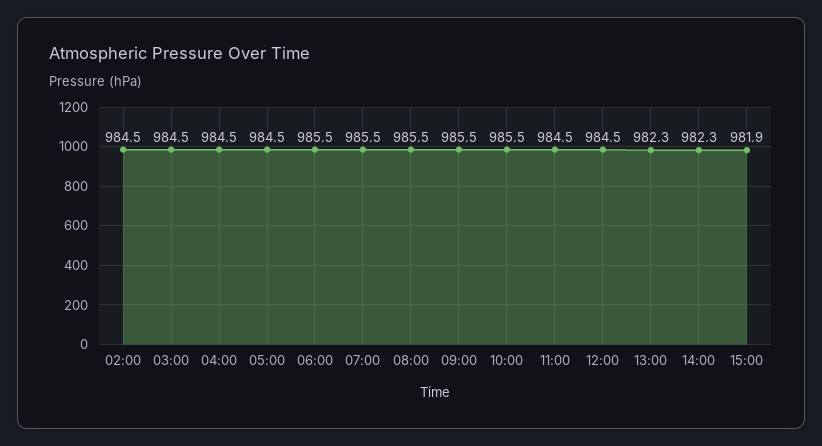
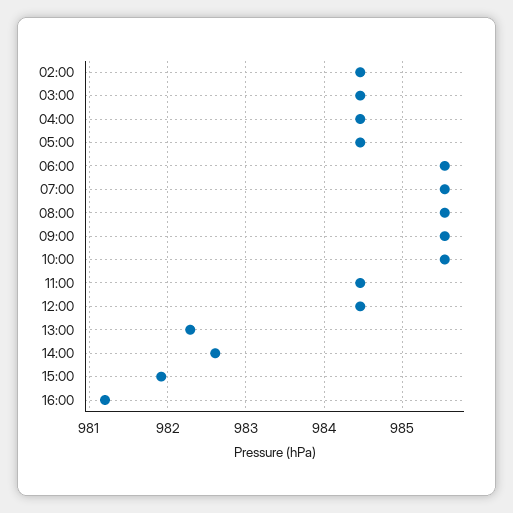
14:00: 982.3 -> 982.6
16:00: none -> 981.2

